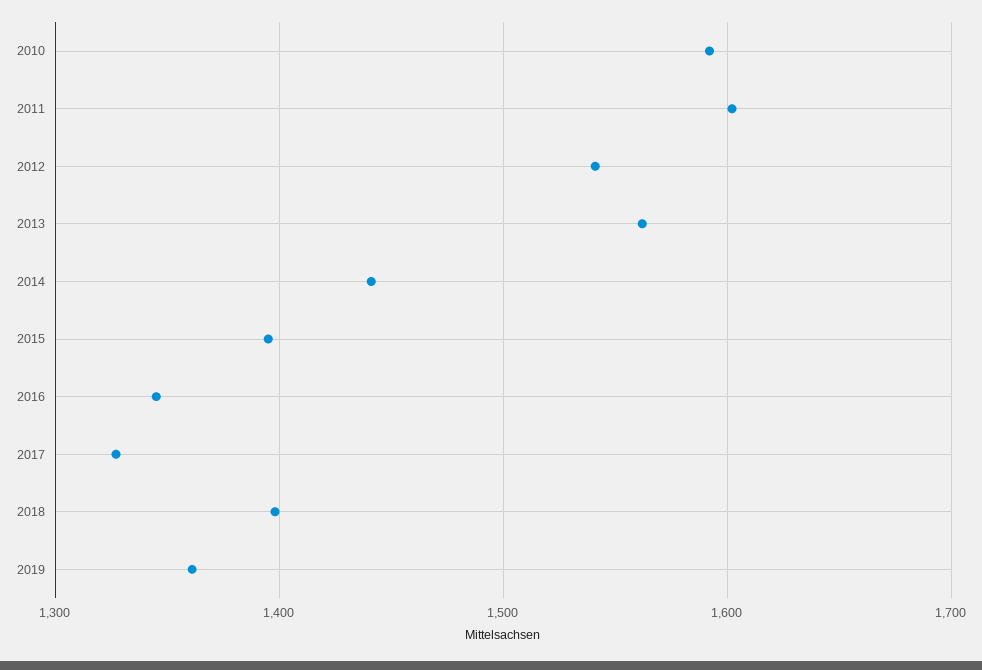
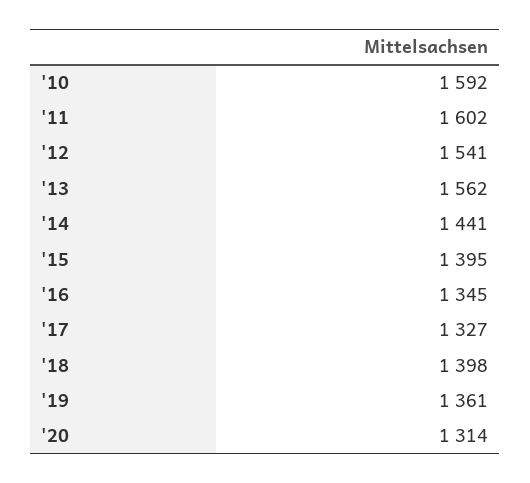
'20: none -> 1314

